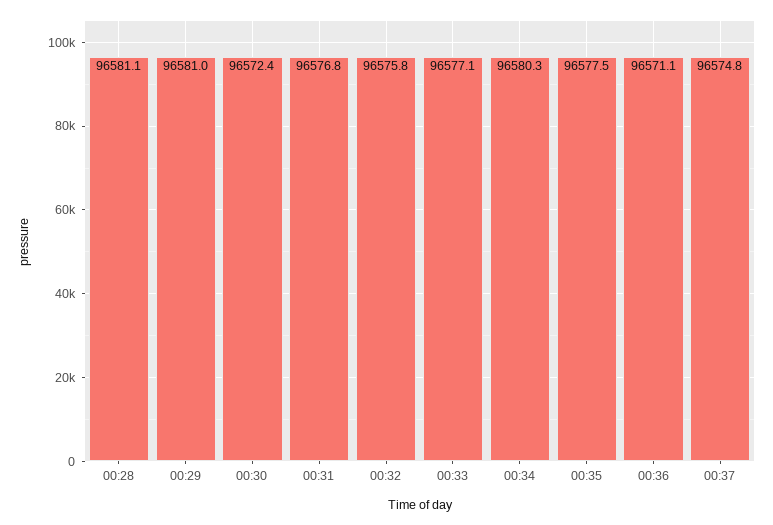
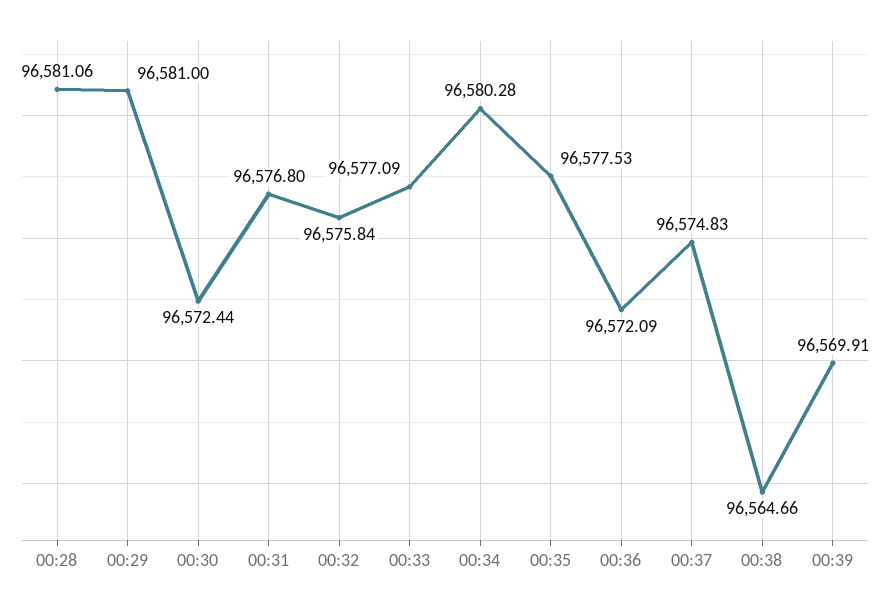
00:36: 96571.1 -> 96572.09
00:38: none -> 96564.66
00:39: none -> 96569.91

